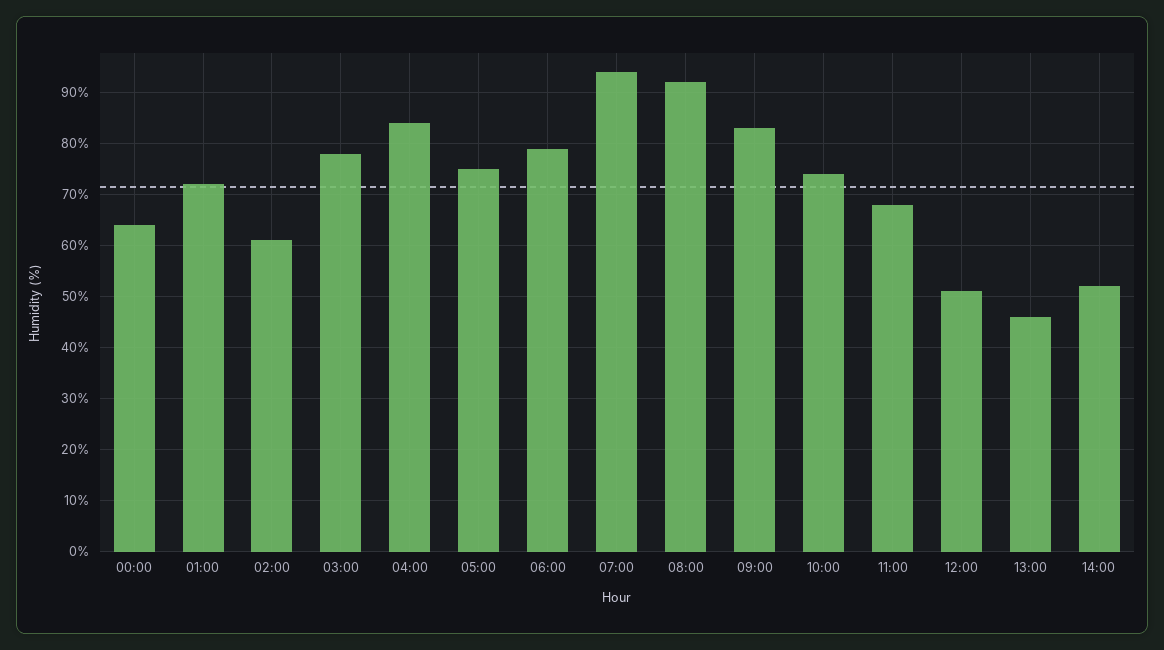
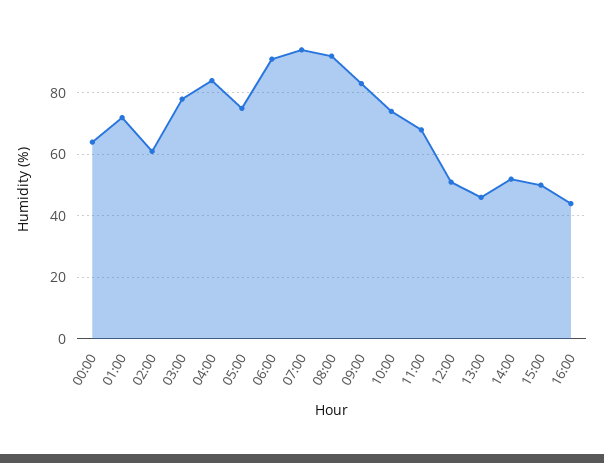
06:00: 80 -> 90
15:00: none -> 50
16:00: none -> 45

